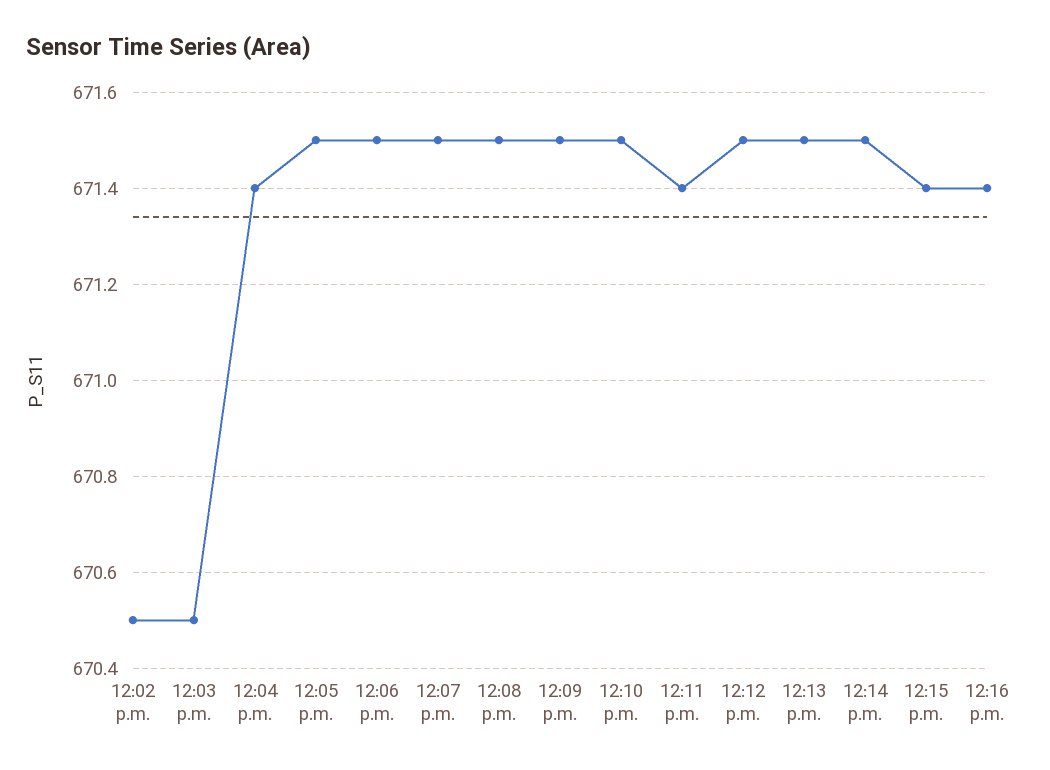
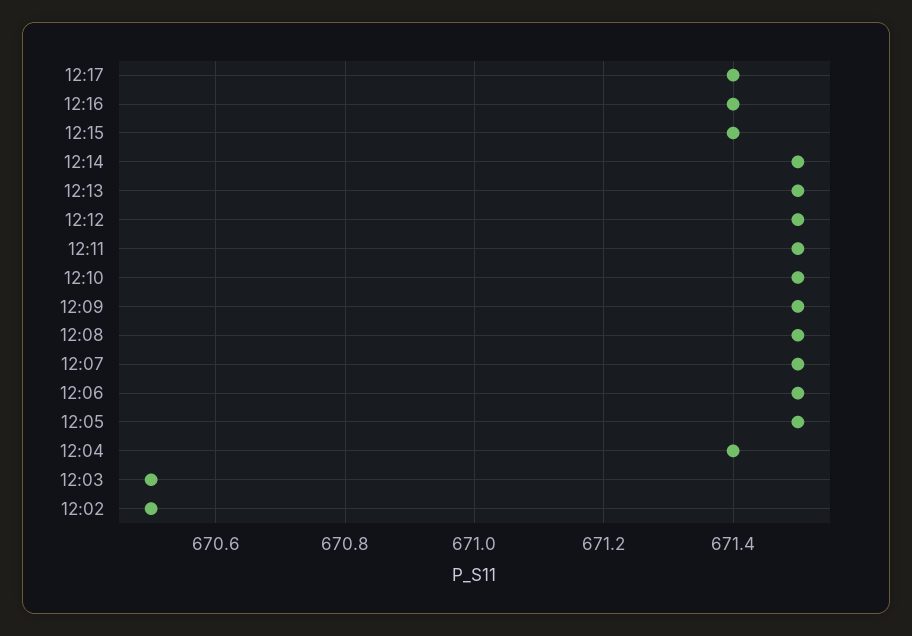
12:11 p.m.: 671.4 -> 671.5
12:17: none -> 671.4

